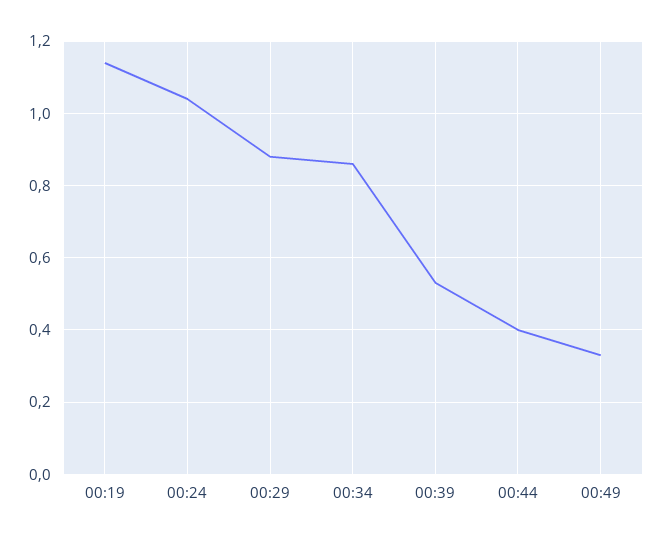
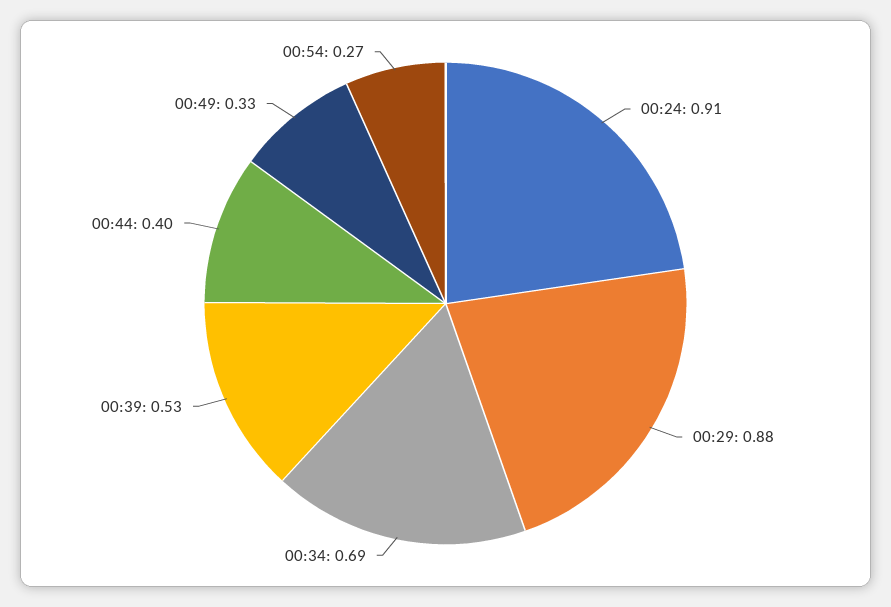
00:19: 1.15 -> none
00:24: 1.05 -> 0.91
00:34: 0.85 -> 0.69
00:54: none -> 0.27

